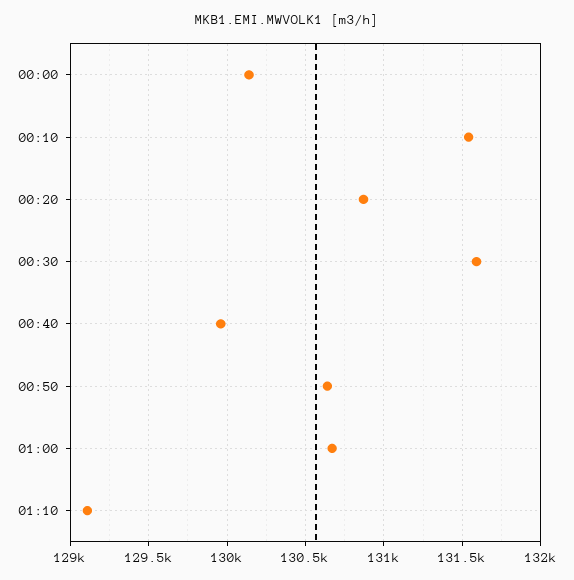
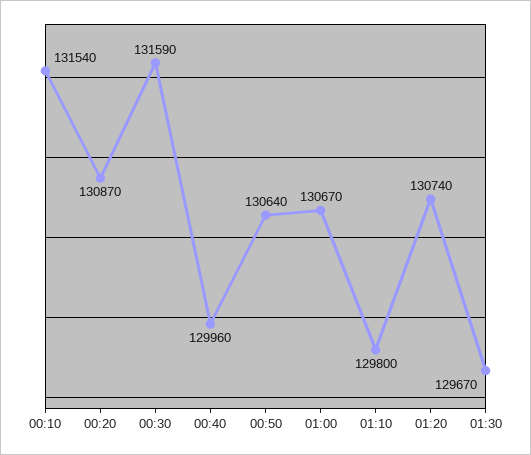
00:00: 130150 -> none
01:10: 129100 -> 129800
01:20: none -> 130740
01:30: none -> 129670

